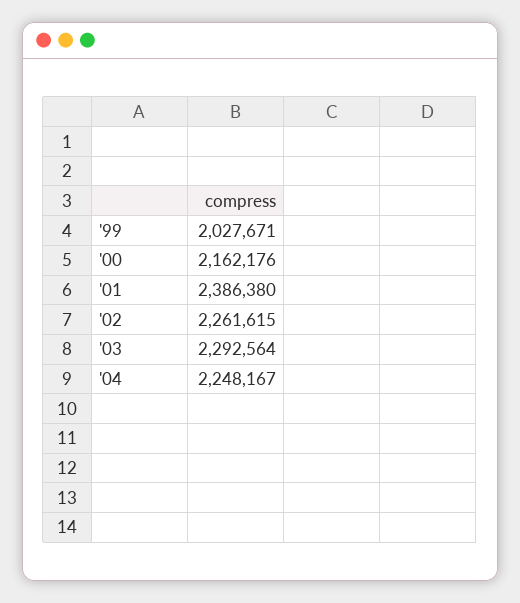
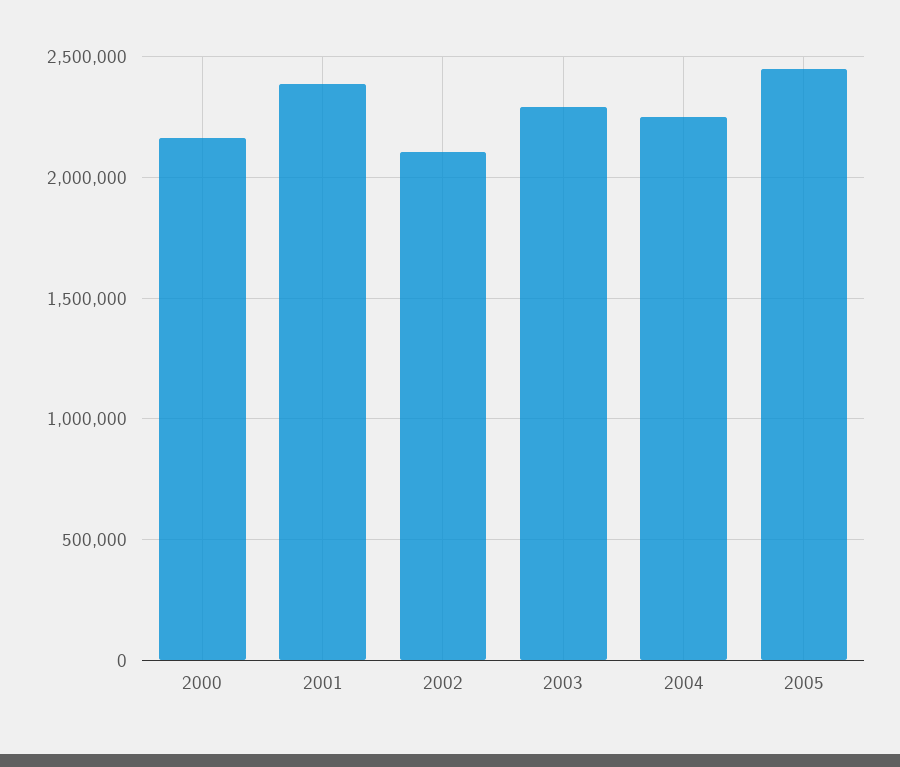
'99: 2027671 -> none
'02: 2261615 -> 2100000
2005: none -> 2450000

